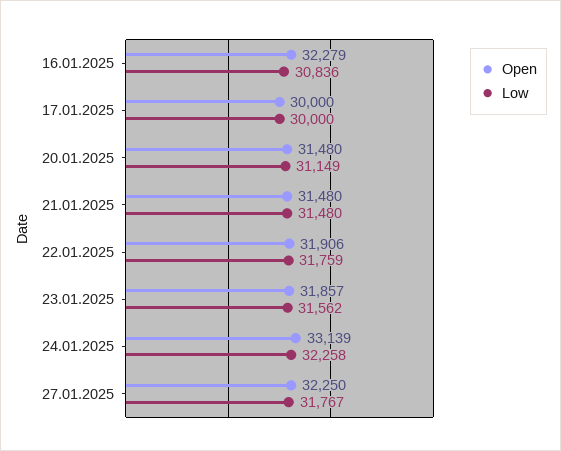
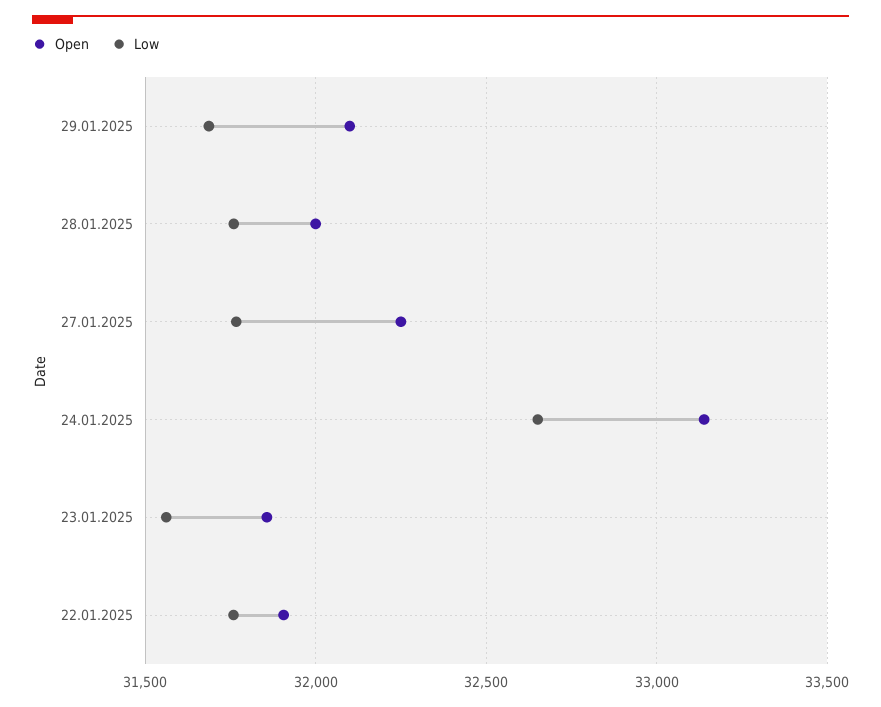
Open, 16.01.2025: 32279 -> none
Low, 16.01.2025: 30836 -> none
Open, 17.01.2025: 30000 -> none
Low, 17.01.2025: 30000 -> none
Open, 20.01.2025: 31480 -> none
Low, 20.01.2025: 31149 -> none
Open, 21.01.2025: 31480 -> none
Low, 21.01.2025: 31480 -> none
Low, 24.01.2025: 32258 -> 32650
Open, 29.01.2025: none -> 32100
Low, 29.01.2025: none -> 31700
Open, 28.01.2025: none -> 32000
Low, 28.01.2025: none -> 31750

